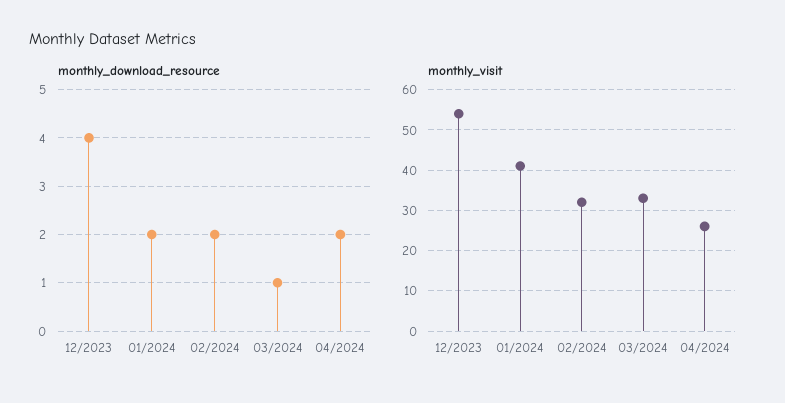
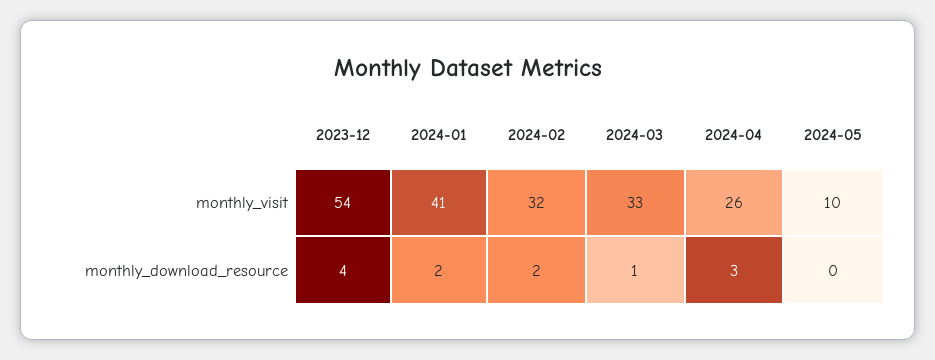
monthly_download_resource, 04/2024: 2 -> 3
monthly_visit, 2024-05: none -> 10
monthly_download_resource, 2024-05: none -> 0

